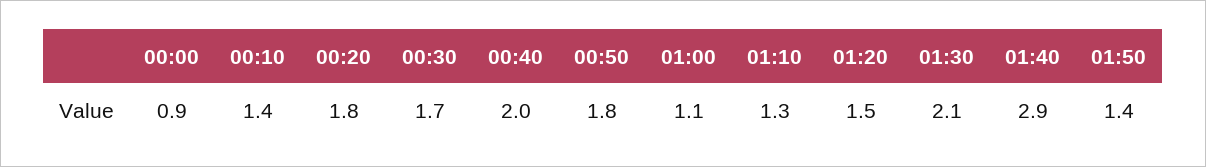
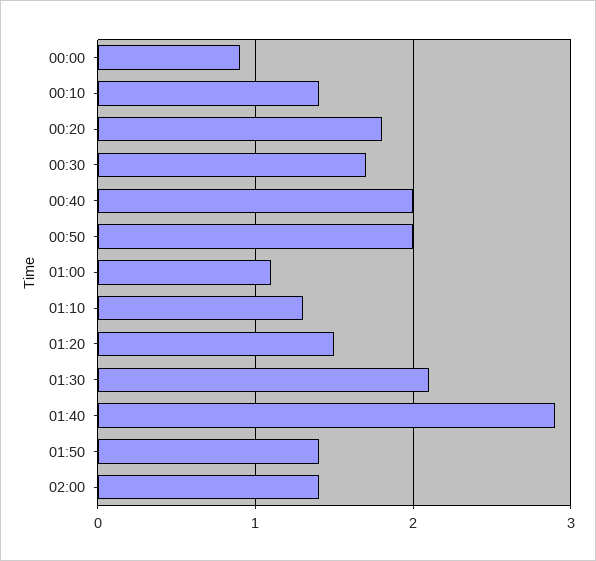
00:50: 1.8 -> 2
02:00: none -> 1.4

